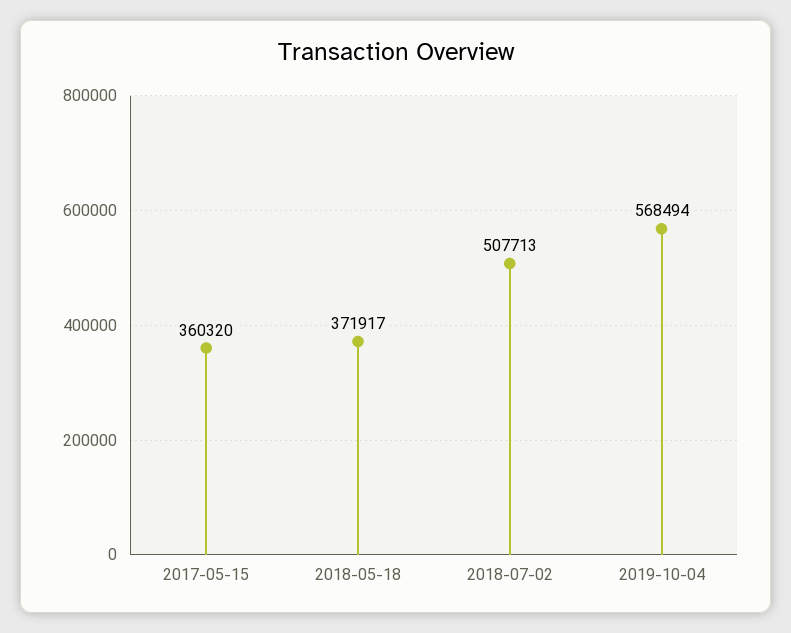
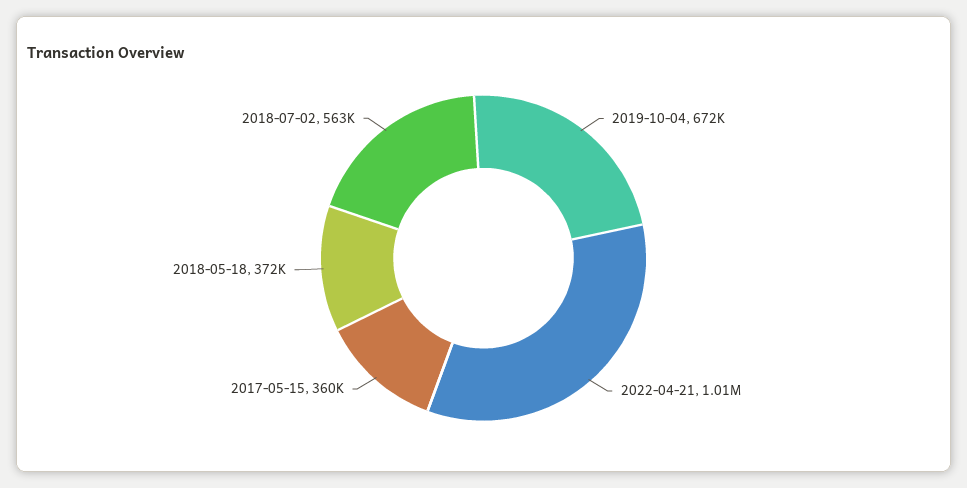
2018-07-02: 507713 -> 563000
2019-10-04: 568494 -> 672000
2022-04-21: none -> 1010000

